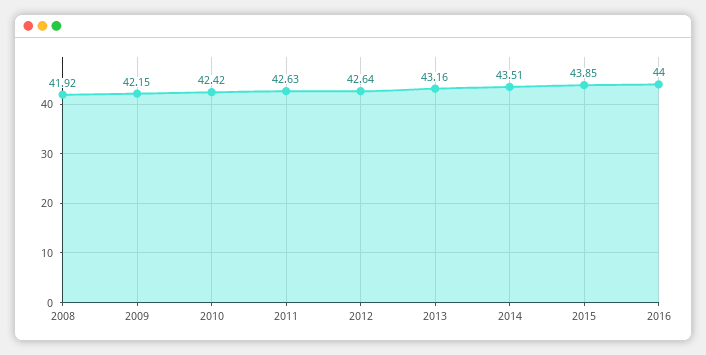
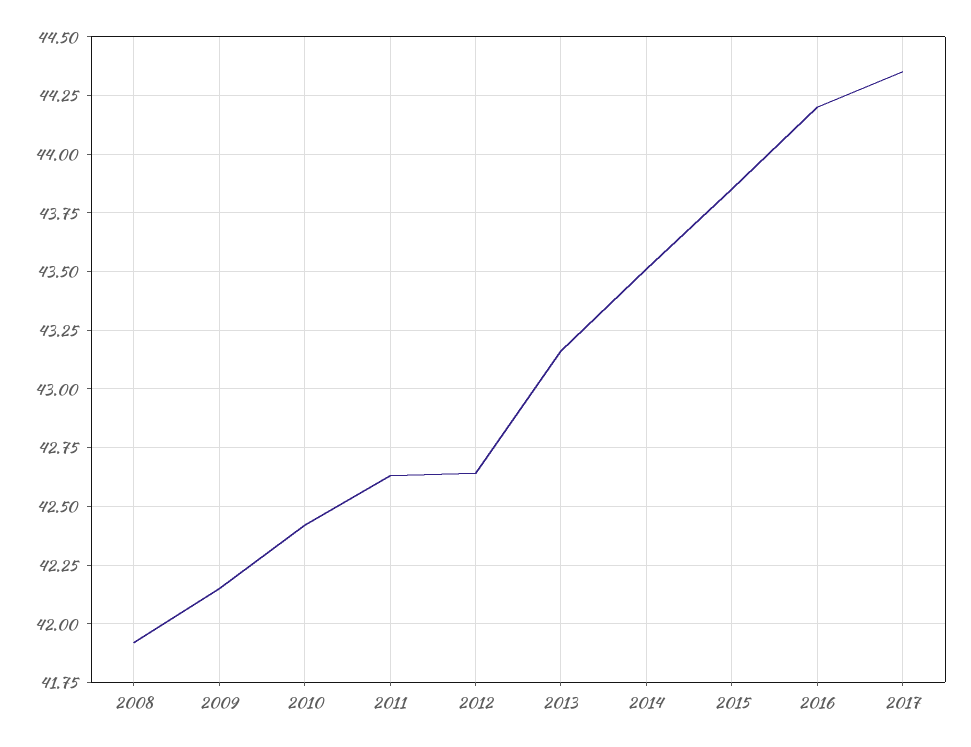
2016: 44 -> 44.2
2017: none -> 44.35

